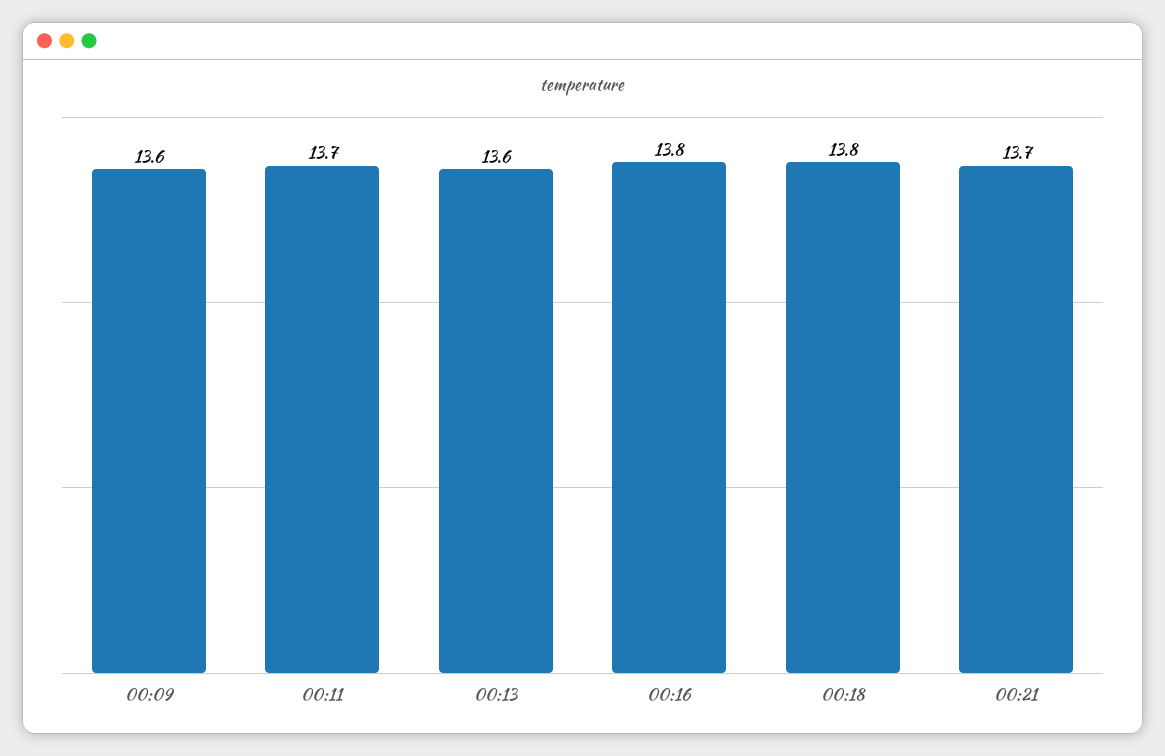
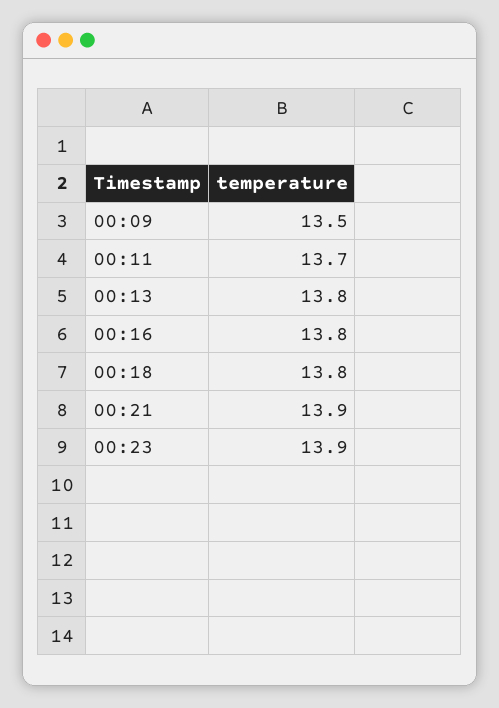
00:09: 13.6 -> 13.5
00:13: 13.6 -> 13.8
00:21: 13.7 -> 13.9
00:23: none -> 13.9

